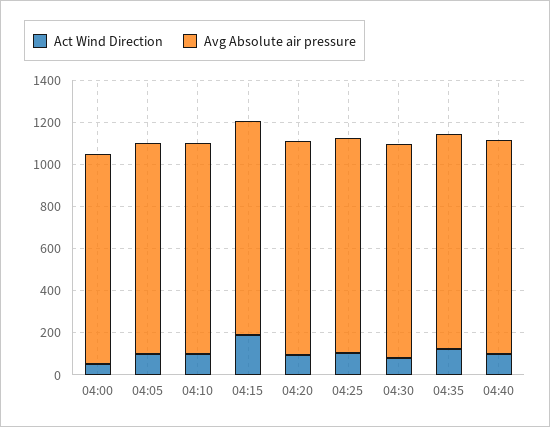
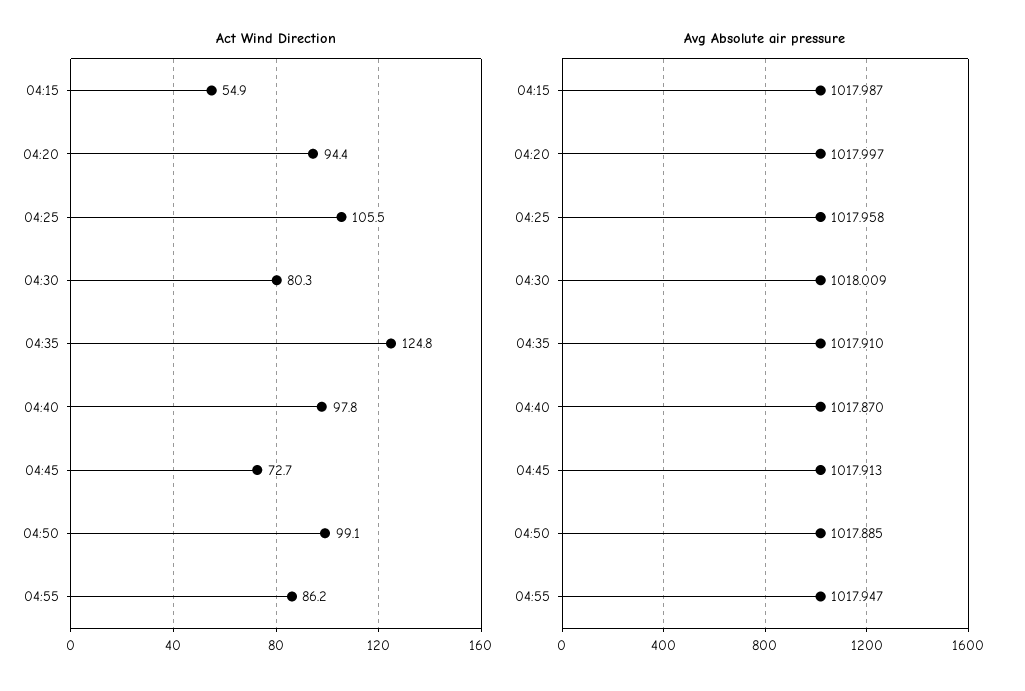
Act Wind Direction, 04:00: 50 -> none
Avg Absolute air pressure, 04:00: 1000 -> none
Act Wind Direction, 04:05: 100 -> none
Avg Absolute air pressure, 04:05: 1000 -> none
Act Wind Direction, 04:10: 100 -> none
Avg Absolute air pressure, 04:10: 1000 -> none
Act Wind Direction, 04:15: 200 -> 54.9
Act Wind Direction, 04:45: none -> 72.7
Act Wind Direction, 04:50: none -> 99.1
Act Wind Direction, 04:55: none -> 86.2
Avg Absolute air pressure, 04:45: none -> 1017.913
Avg Absolute air pressure, 04:50: none -> 1017.885
Avg Absolute air pressure, 04:55: none -> 1017.947

